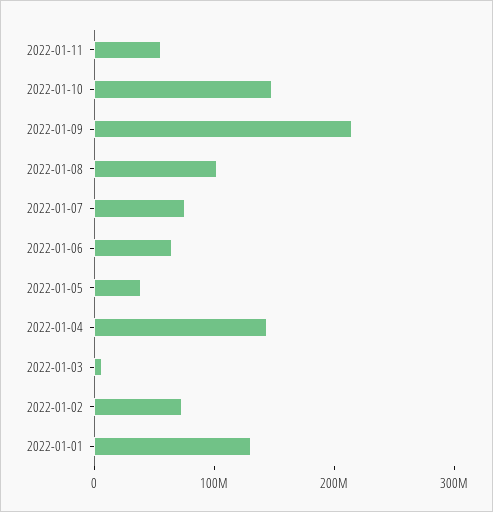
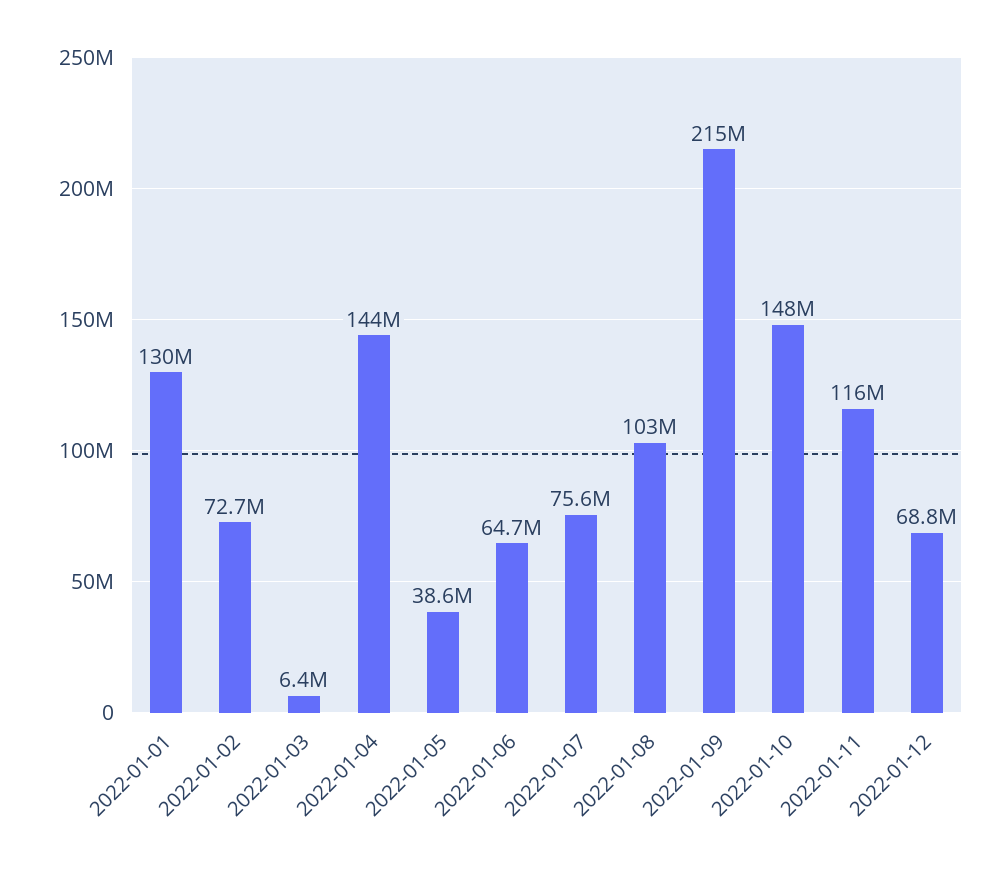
2022-01-11: 60000000 -> 116000000
2022-01-12: none -> 68800000

